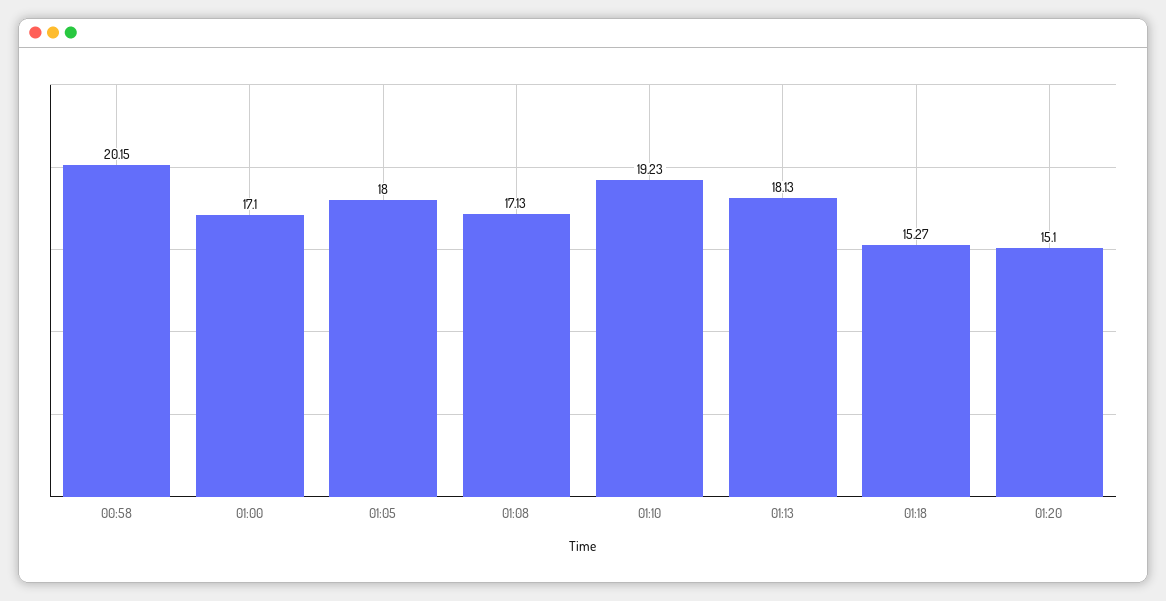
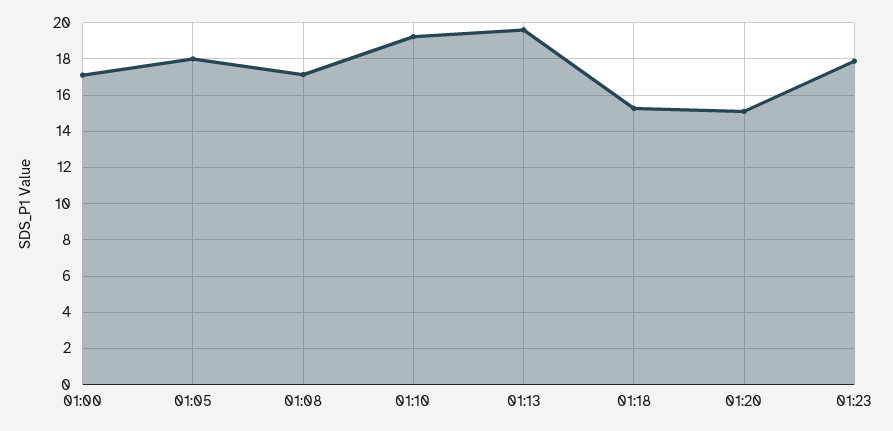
00:58: 20.15 -> none
01:13: 18.13 -> 19.5
01:23: none -> 18

